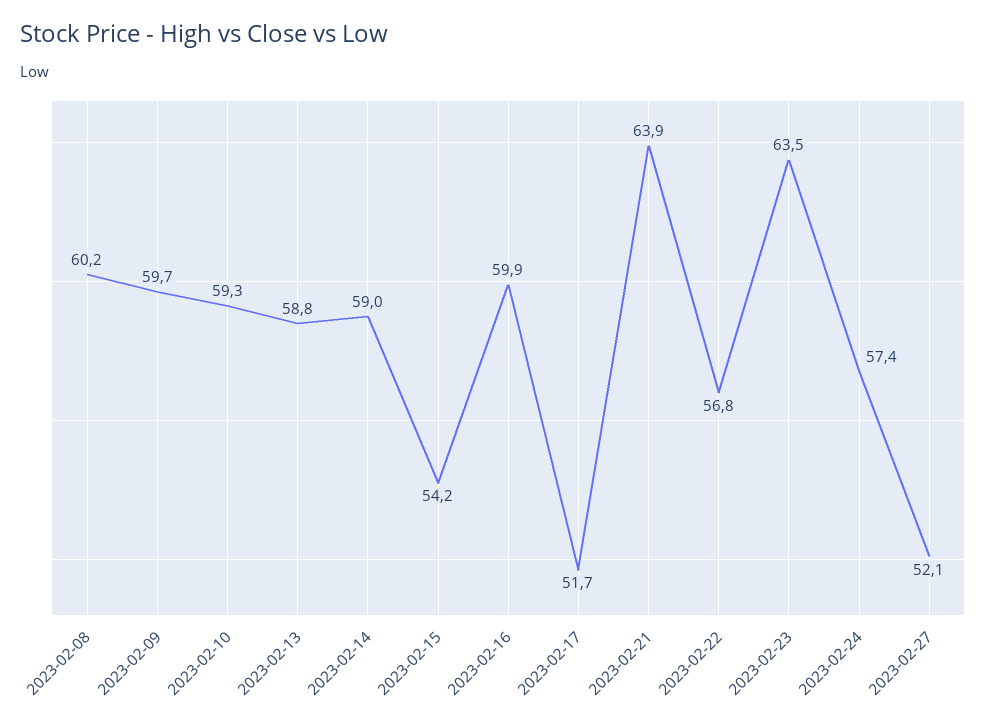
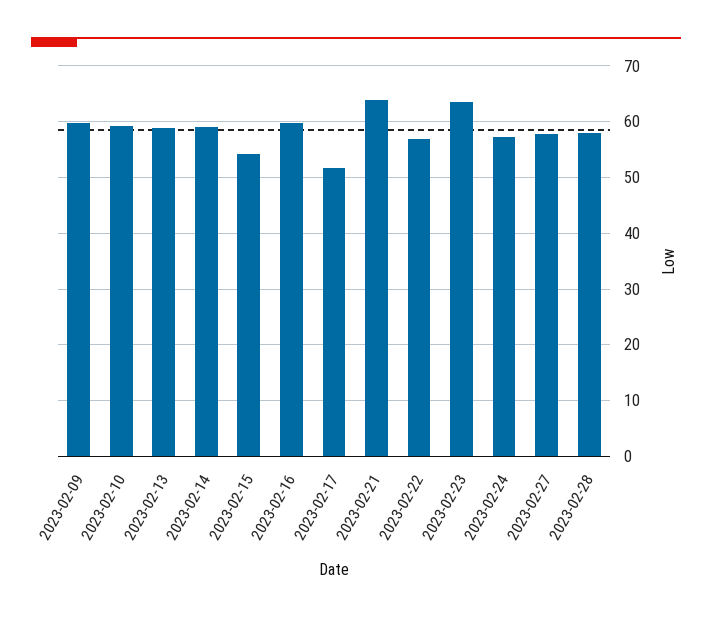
2023-02-08: 60.2 -> none
2023-02-27: 52.1 -> 58
2023-02-28: none -> 58

